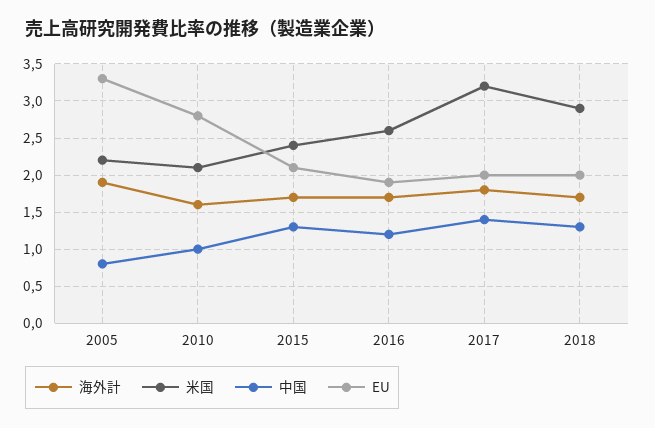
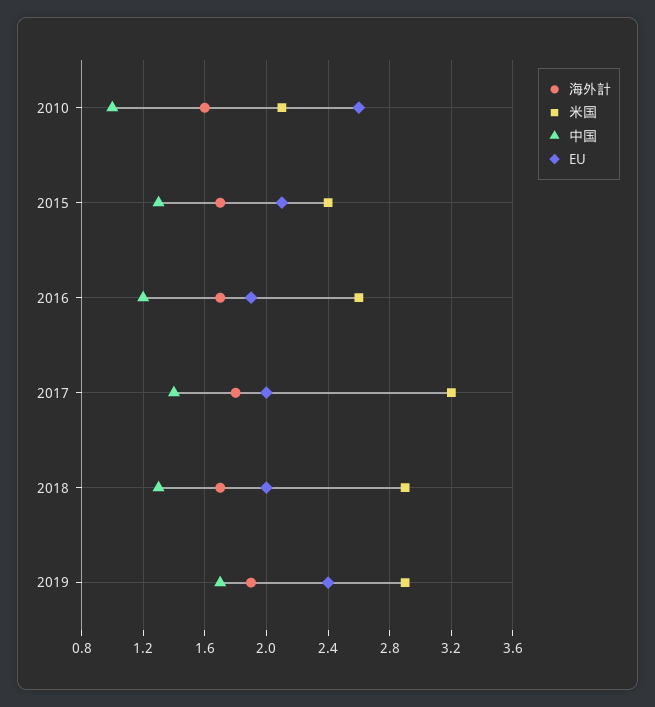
海外計, 2005: 1.9 -> none
米国, 2005: 2.2 -> none
中国, 2005: 0.8 -> none
EU, 2005: 3.3 -> none
EU, 2010: 2.8 -> 2.6
海外計, 2019: none -> 1.9
米国, 2019: none -> 2.9
中国, 2019: none -> 1.7
EU, 2019: none -> 2.4

